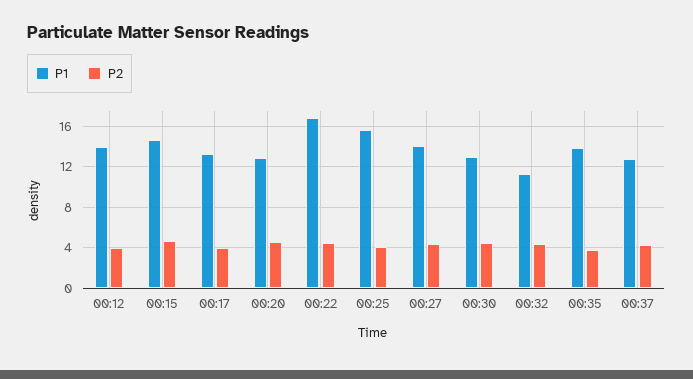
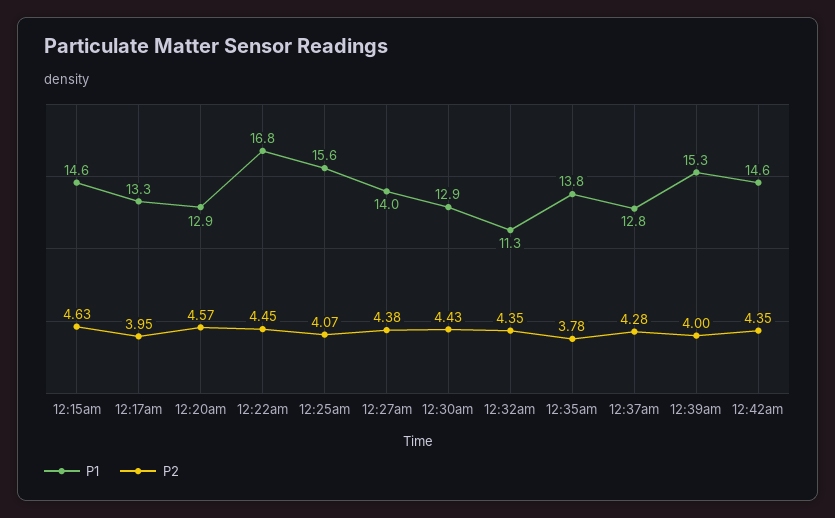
P1, 00:12: 14 -> none
P2, 00:12: 4 -> none
P1, 12:39am: none -> 15.3
P2, 12:39am: none -> 4
P1, 12:42am: none -> 14.6
P2, 12:42am: none -> 4.35

